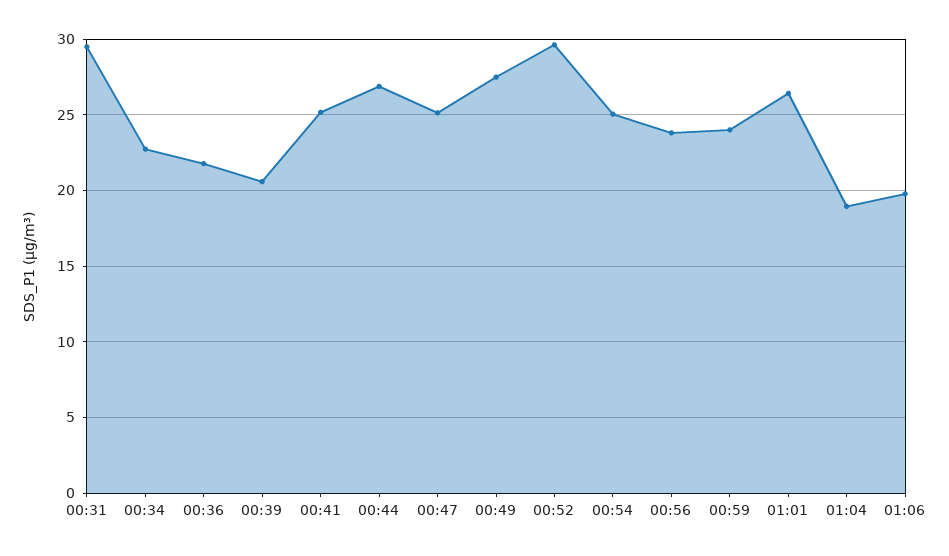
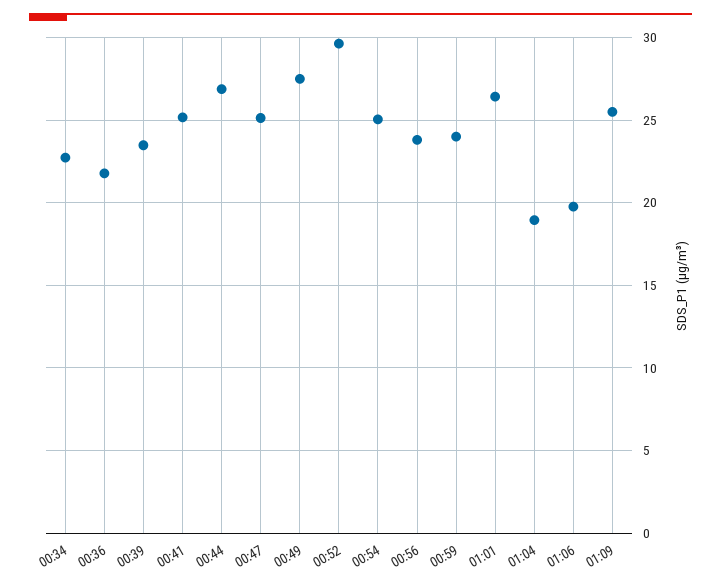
00:31: 29.5 -> none
00:39: 20.5 -> 23.5
01:09: none -> 25.5

